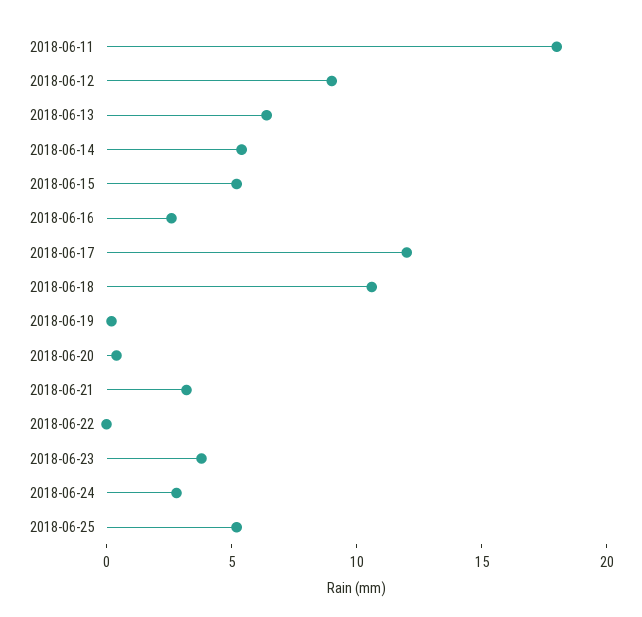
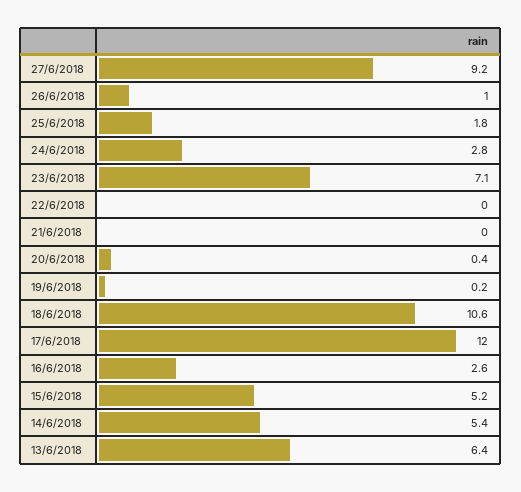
2018-06-11: 18 -> none
2018-06-12: 9 -> none
2018-06-21: 3 -> 0
2018-06-23: 4 -> 7.1
2018-06-25: 5 -> 1.8
27/6/2018: none -> 9.2
26/6/2018: none -> 1

